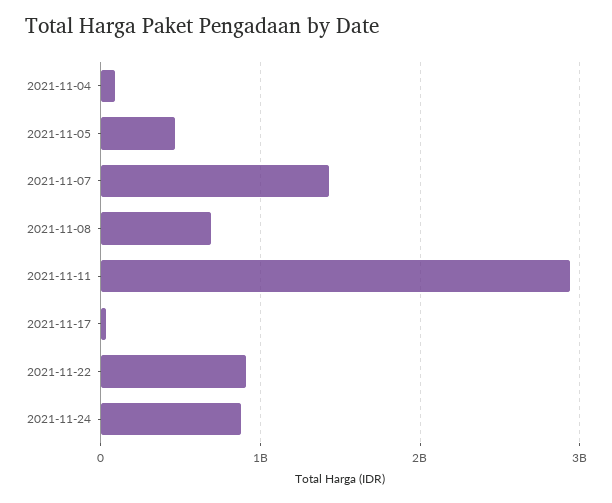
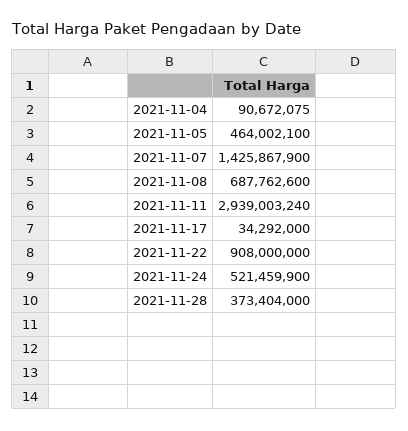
2021-11-24: 900000000 -> 521459900
2021-11-28: none -> 373404000

